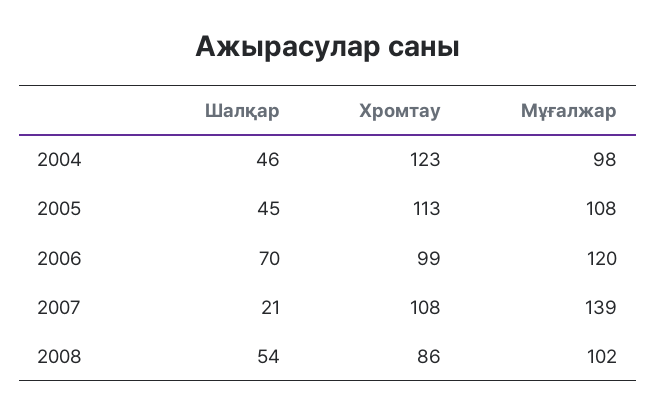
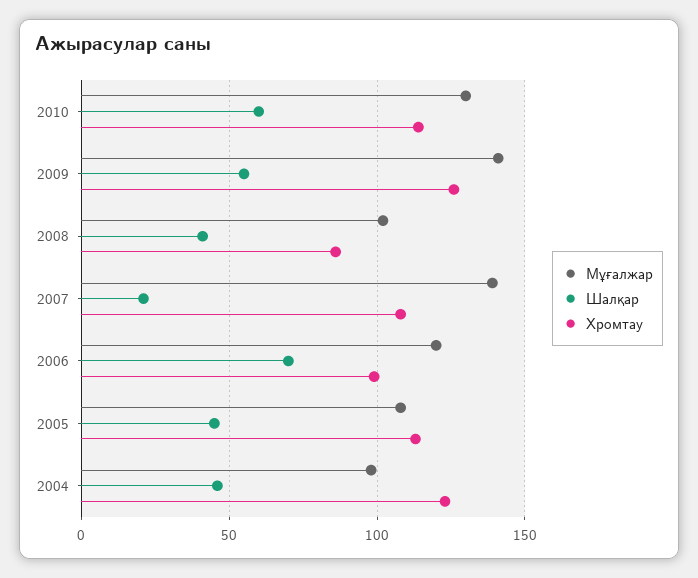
Шалқар, 2008: 54 -> 40
Мұғалжар, 2010: none -> 130
Шалқар, 2010: none -> 60
Хромтау, 2010: none -> 115
Мұғалжар, 2009: none -> 140
Шалқар, 2009: none -> 55
Хромтау, 2009: none -> 125

